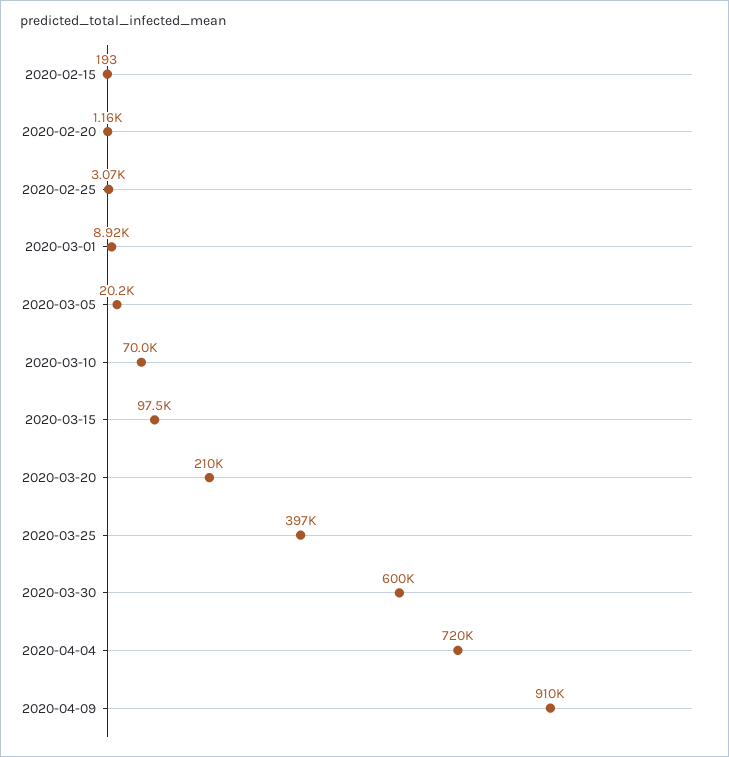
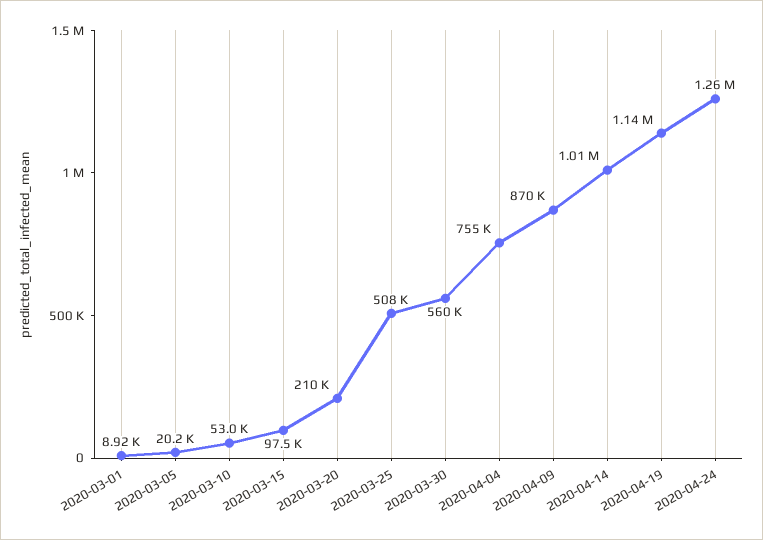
2020-02-15: 193 -> none
2020-02-20: 1160 -> none
2020-02-25: 3070 -> none
2020-03-10: 70000 -> 53000
2020-03-25: 397000 -> 508000
2020-03-30: 600000 -> 560000
2020-04-04: 720000 -> 755000
2020-04-09: 910000 -> 870000
2020-04-14: none -> 1010000
2020-04-19: none -> 1140000
2020-04-24: none -> 1260000

